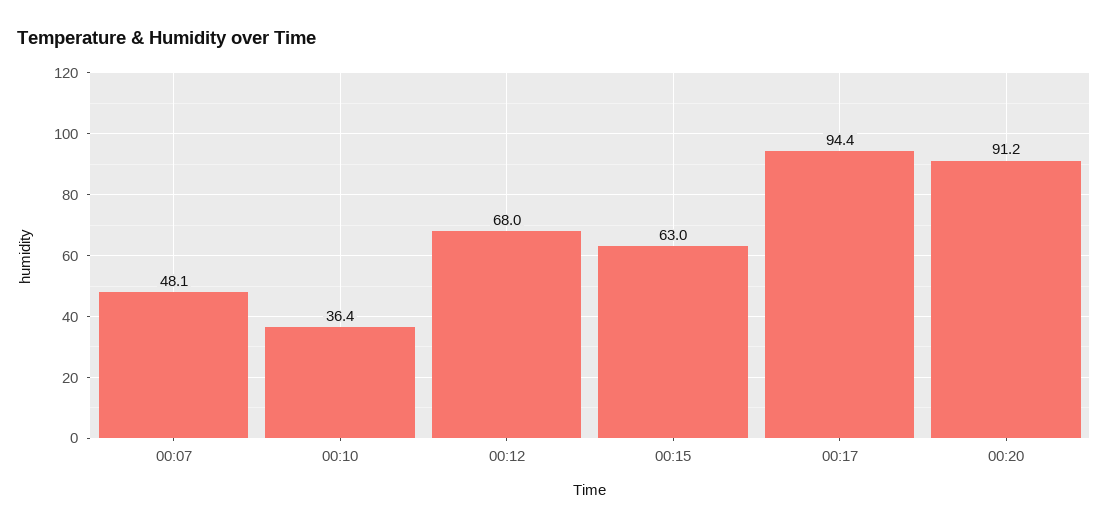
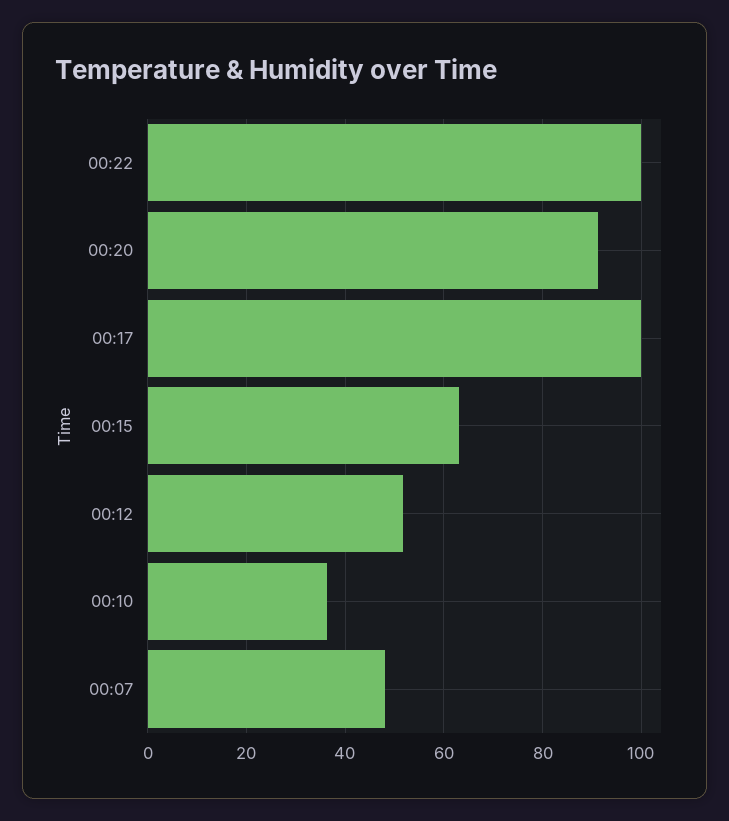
00:12: 68 -> 52
00:17: 94.4 -> 100
00:22: none -> 100

